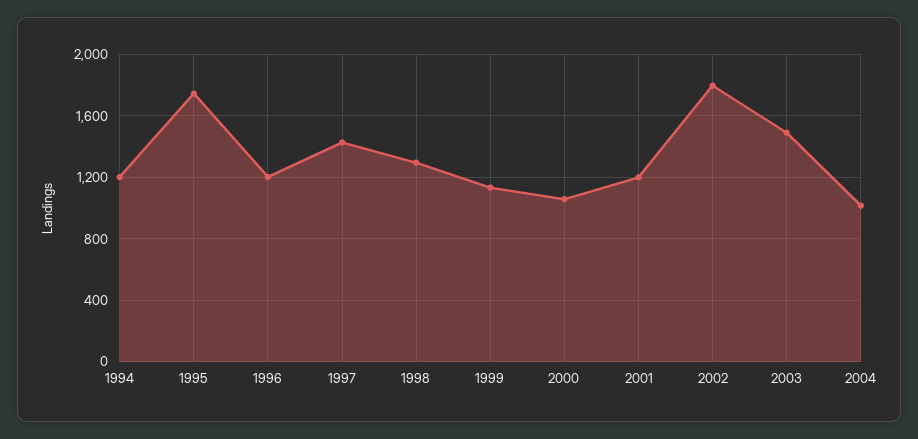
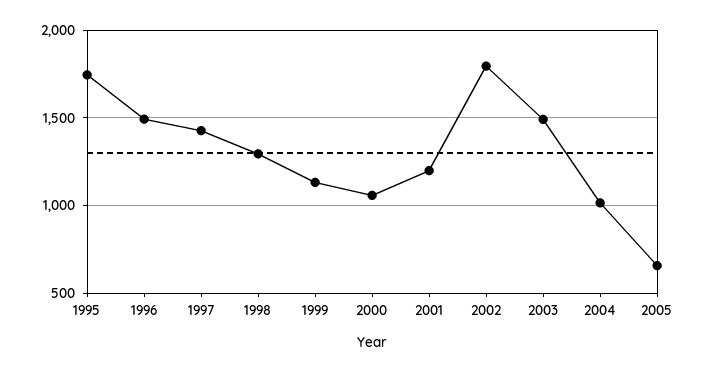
1994: 1200 -> none
1996: 1200 -> 1500
2005: none -> 650

